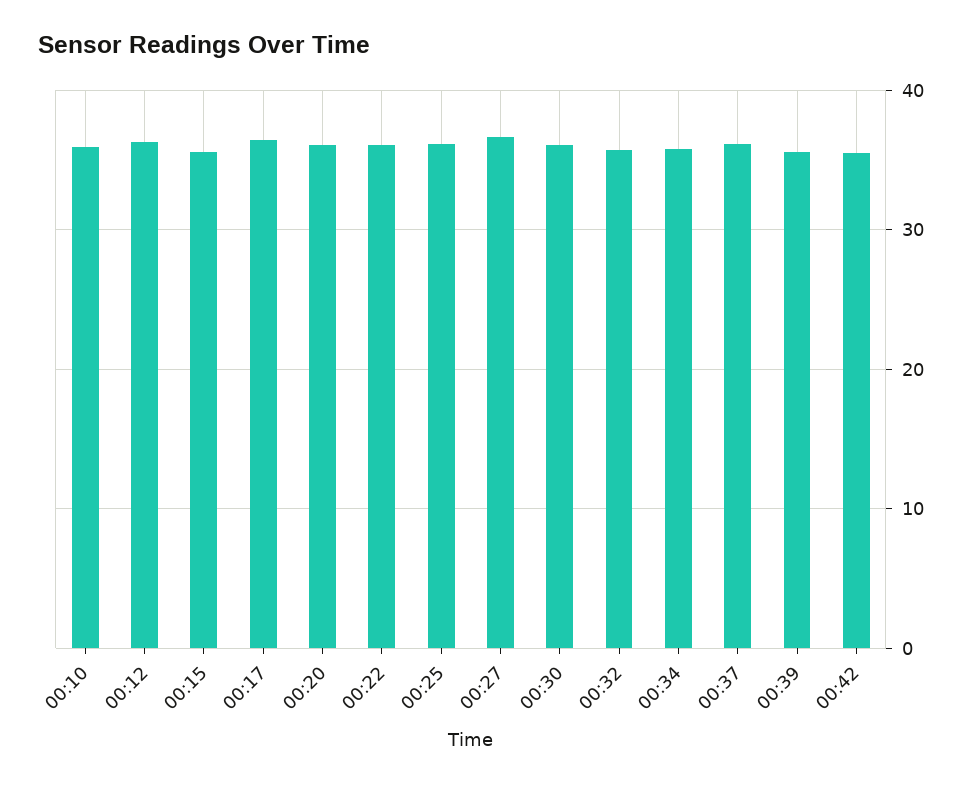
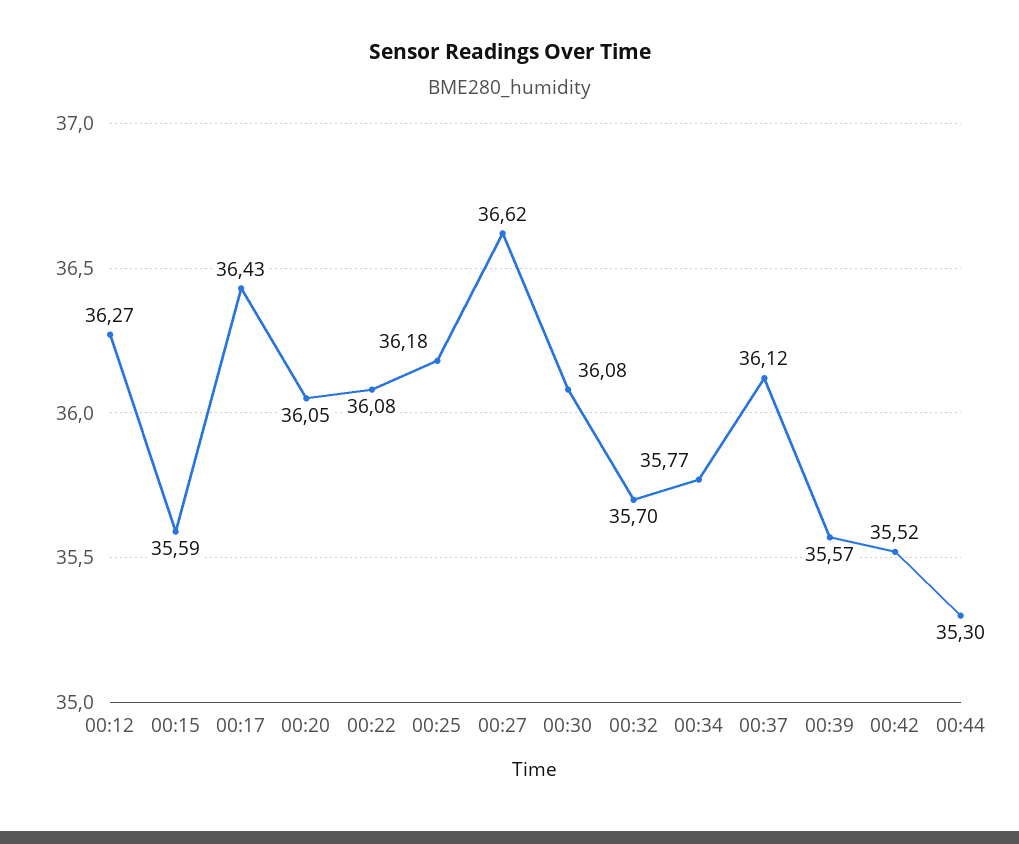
00:10: 36 -> none
00:44: none -> 35.3

